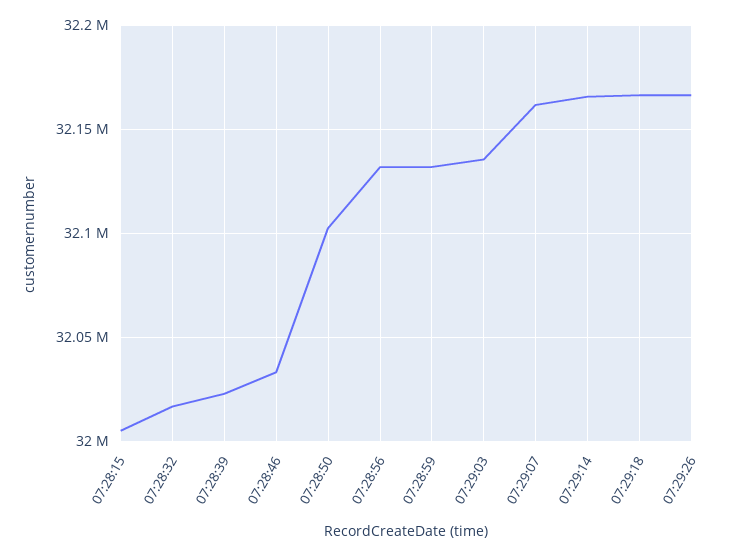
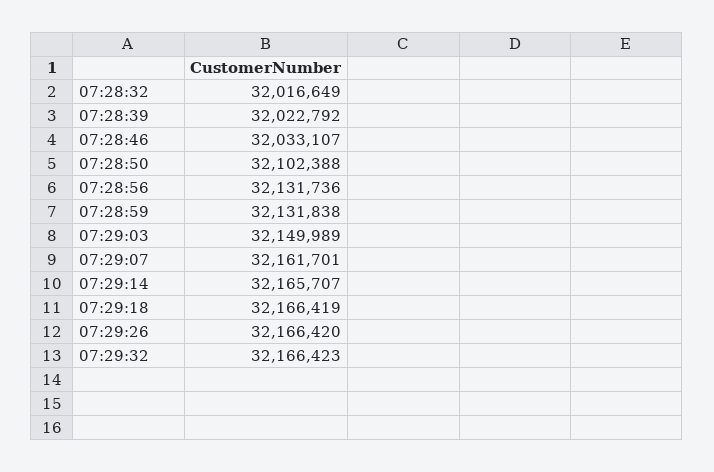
07:28:15: 32005000 -> none
07:29:03: 32135000 -> 32149989
07:29:32: none -> 32166423

